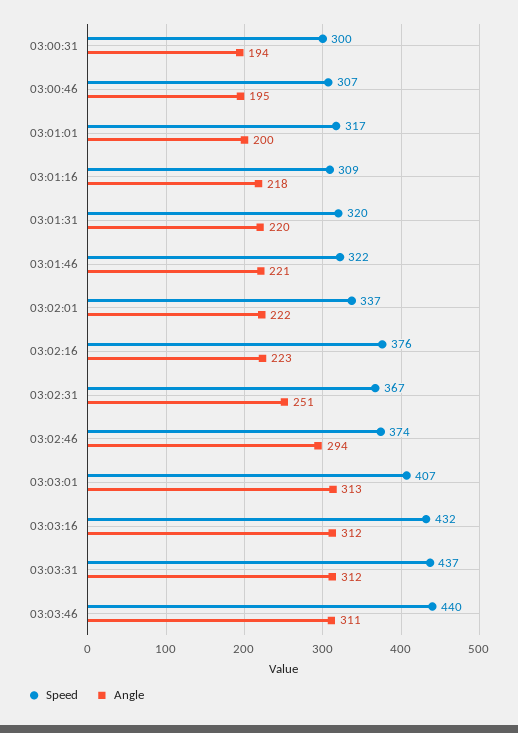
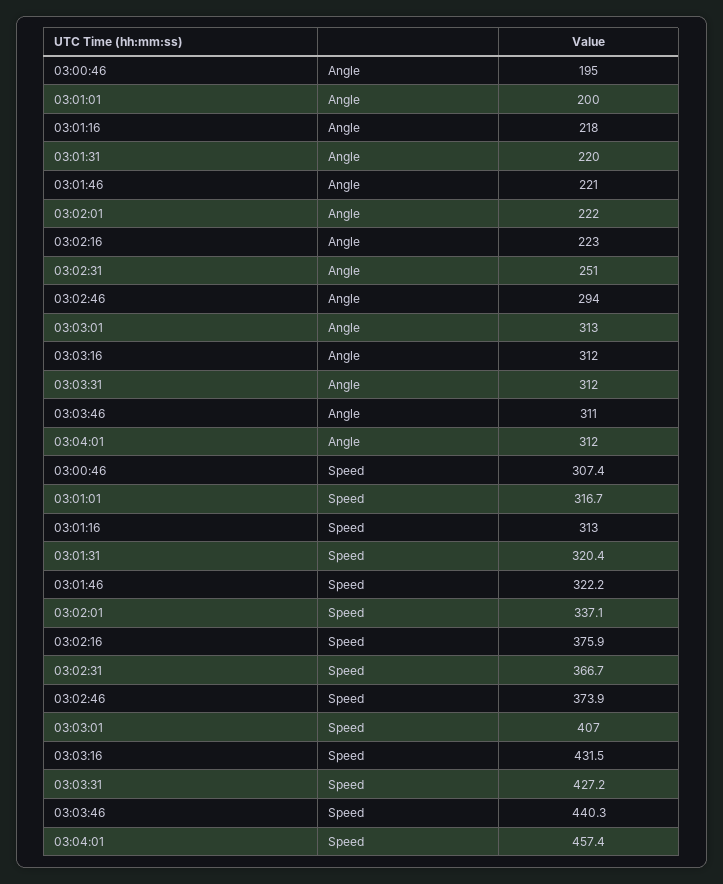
Speed, 03:00:31: 300 -> none
Angle, 03:00:31: 194 -> none
Speed, 03:01:16: 309 -> 313
Speed, 03:03:31: 437 -> 427.2
Angle, 03:04:01: none -> 312
Speed, 03:04:01: none -> 457.4

